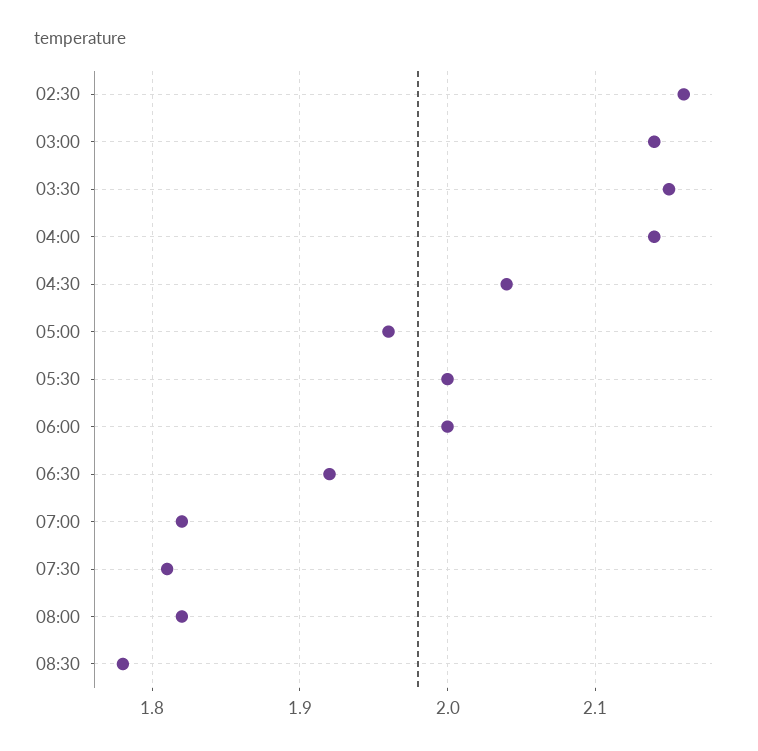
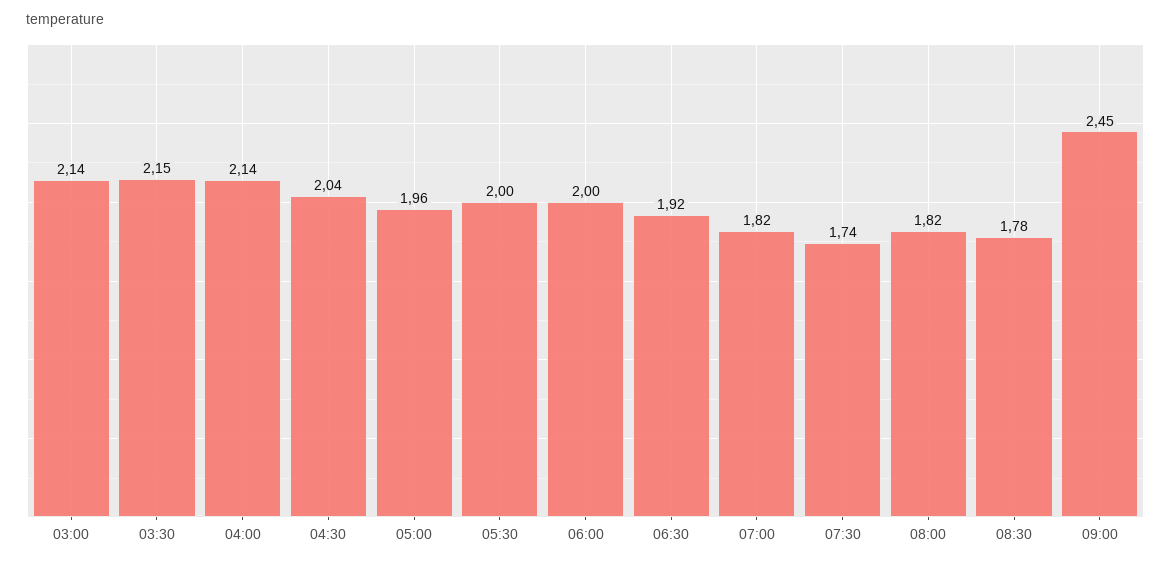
02:30: 2.16 -> none
07:30: 1.81 -> 1.74
09:00: none -> 2.45

